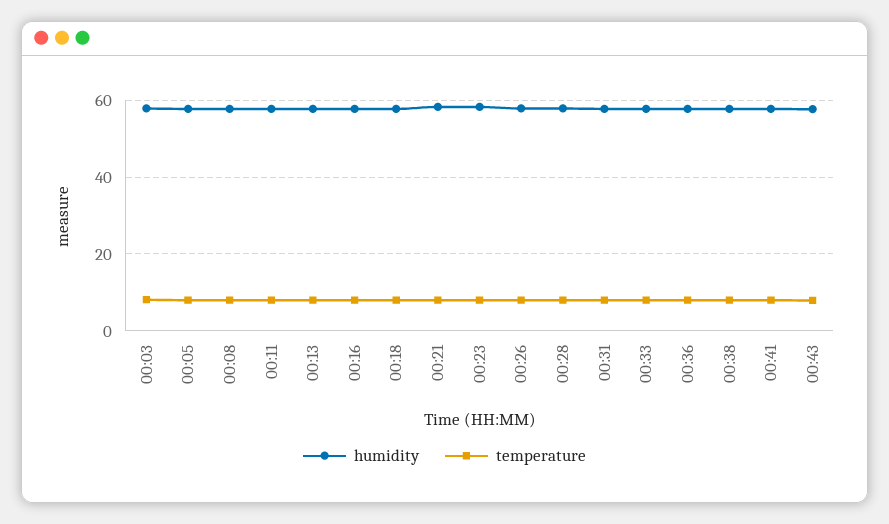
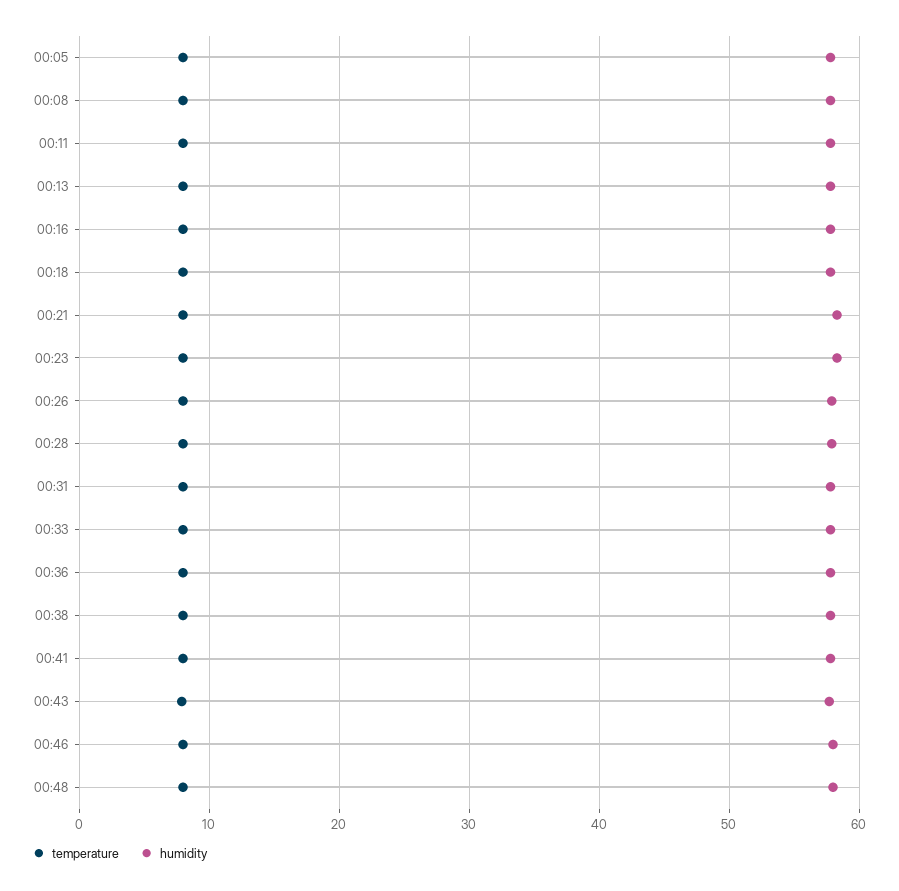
humidity, 00:03: 58 -> none
temperature, 00:03: 8 -> none
temperature, 00:46: none -> 8
humidity, 00:46: none -> 58
temperature, 00:48: none -> 8
humidity, 00:48: none -> 58

